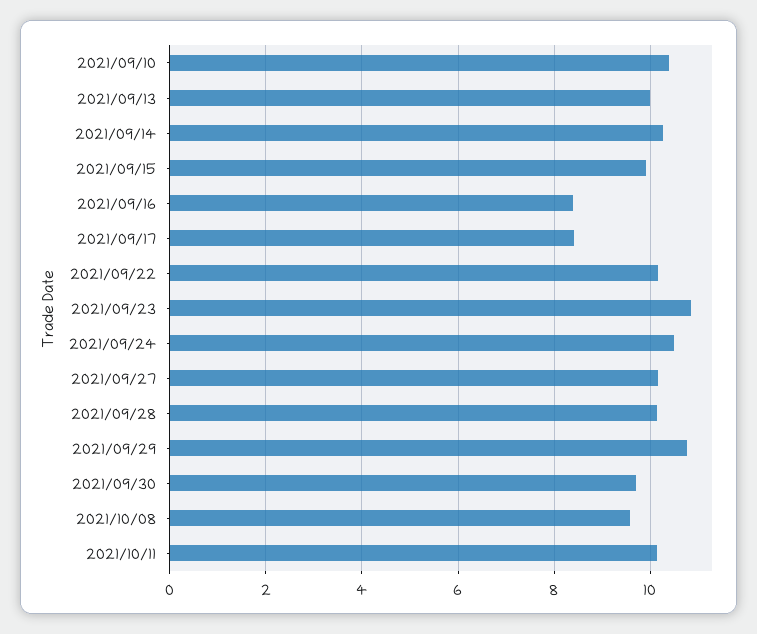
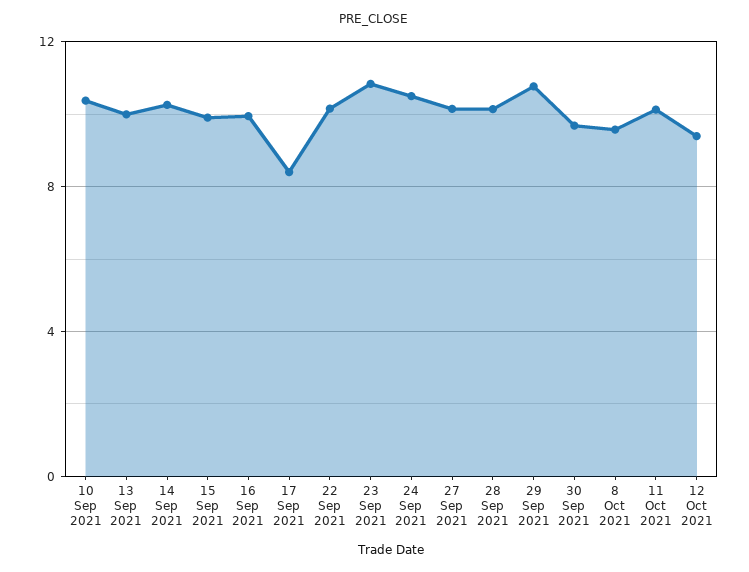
2021/09/16: 8.4 -> 10
12 Oct 2021: none -> 9.5

